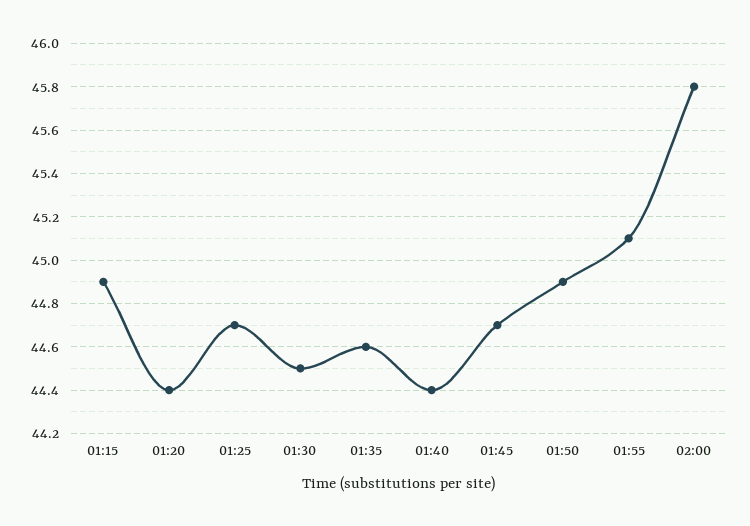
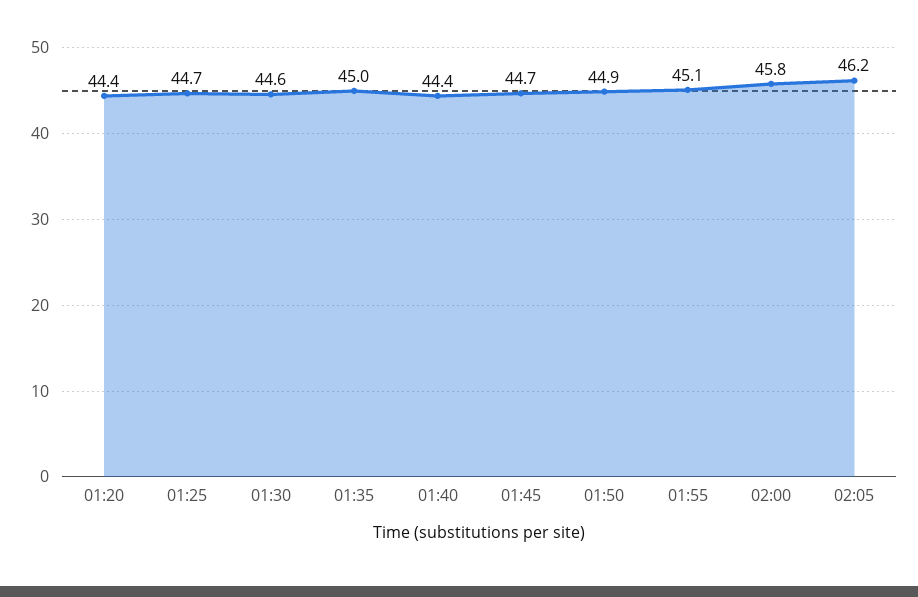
01:15: 44.9 -> none
01:30: 44.5 -> 44.6
01:35: 44.6 -> 45
02:05: none -> 46.2

